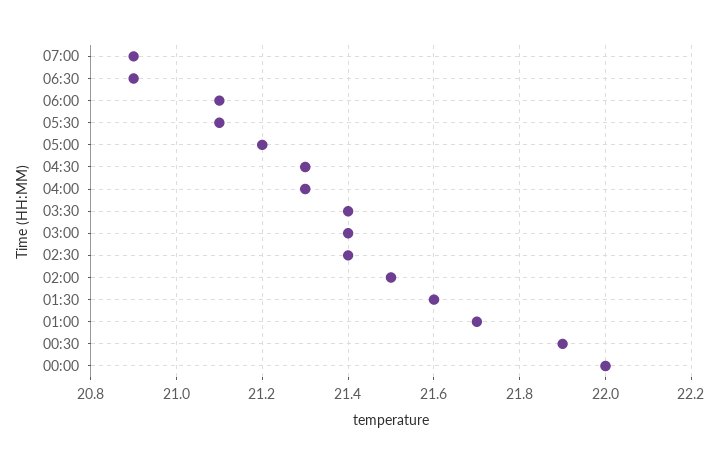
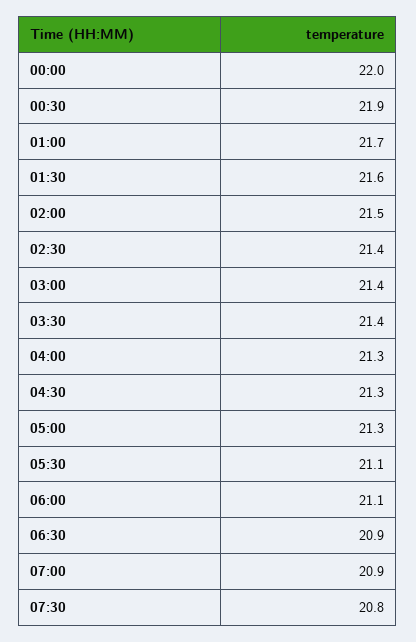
05:00: 21.2 -> 21.3
07:30: none -> 20.8

